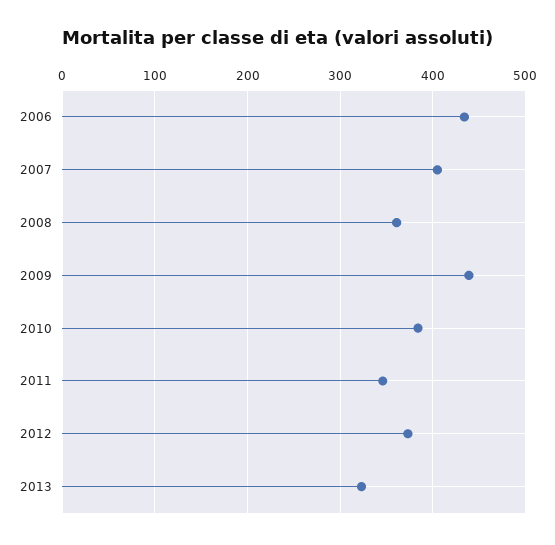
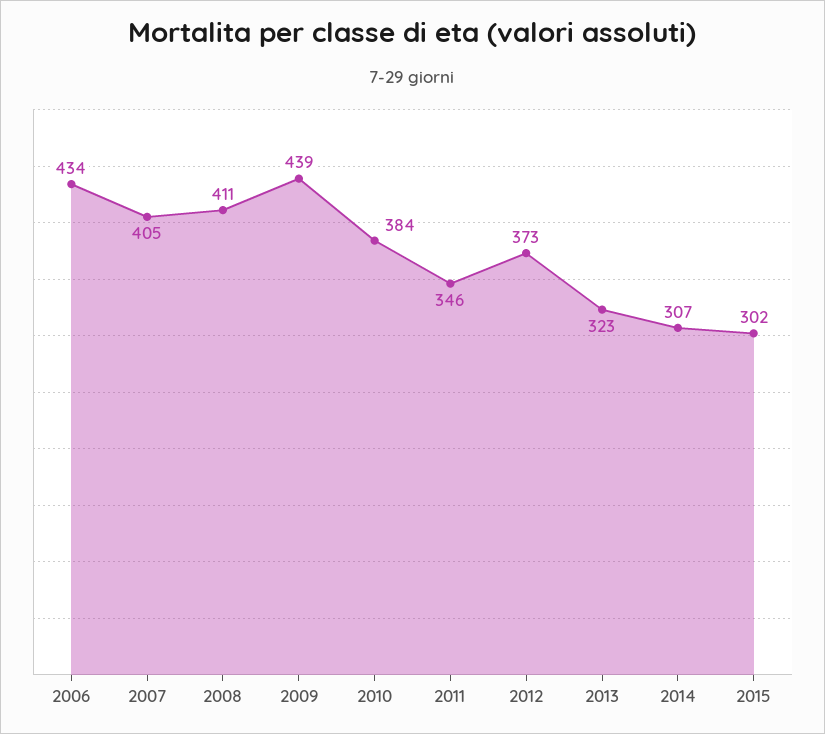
2008: 360 -> 411
2014: none -> 307
2015: none -> 302

